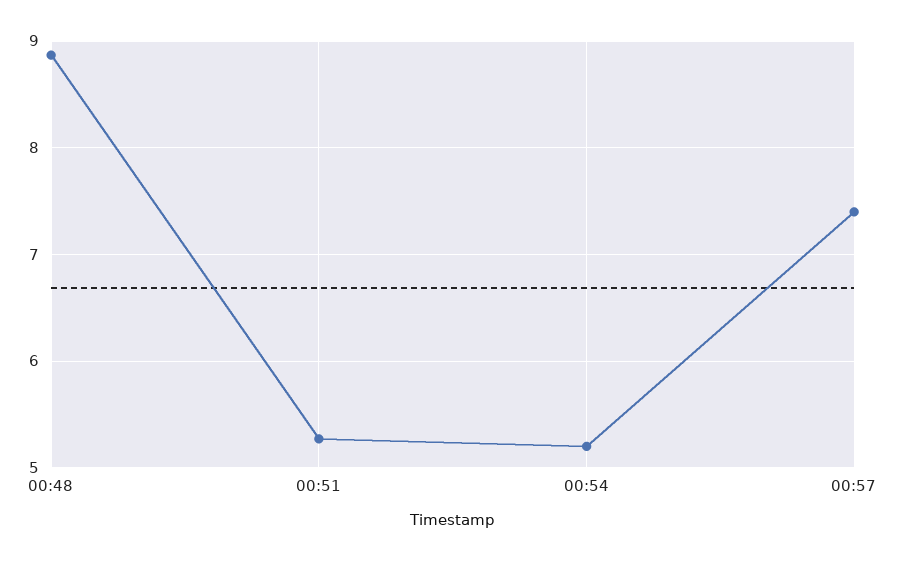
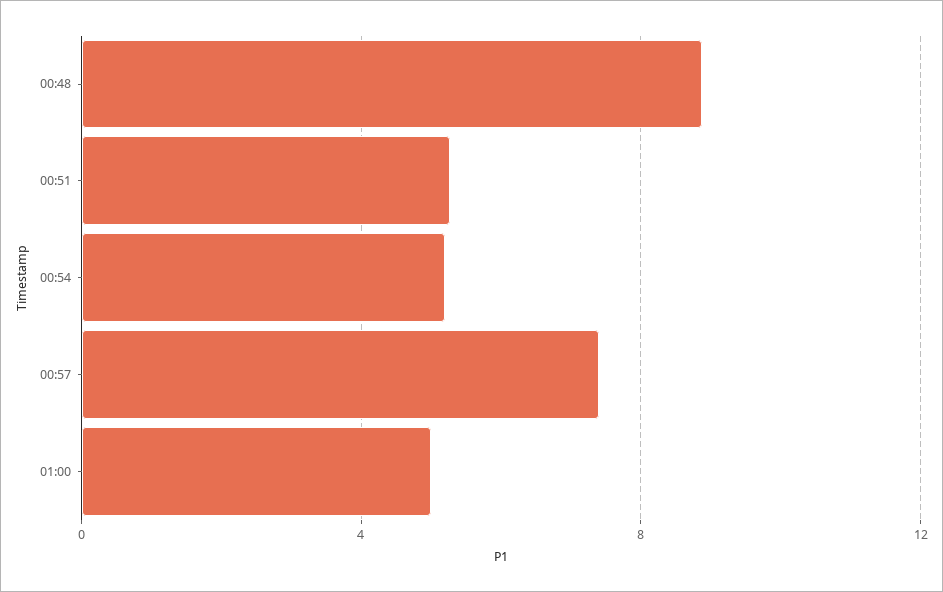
01:00: none -> 5

